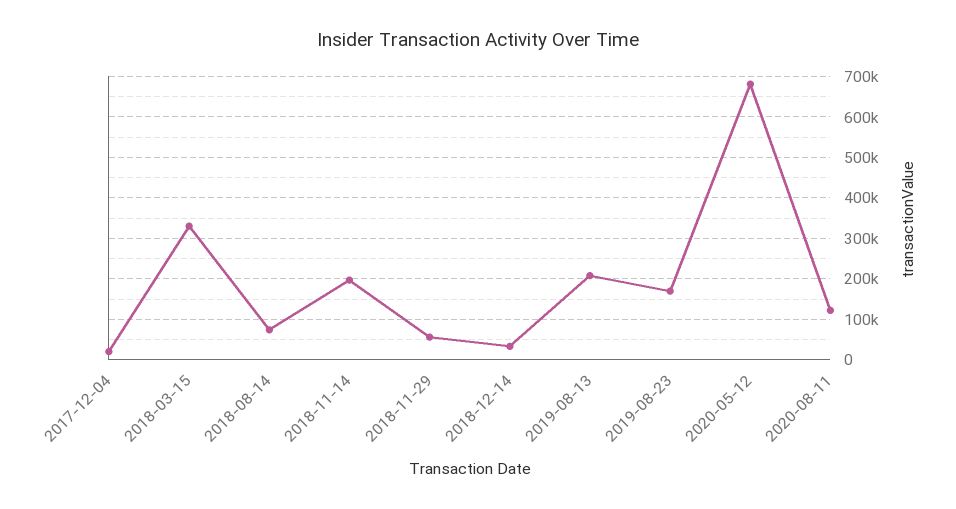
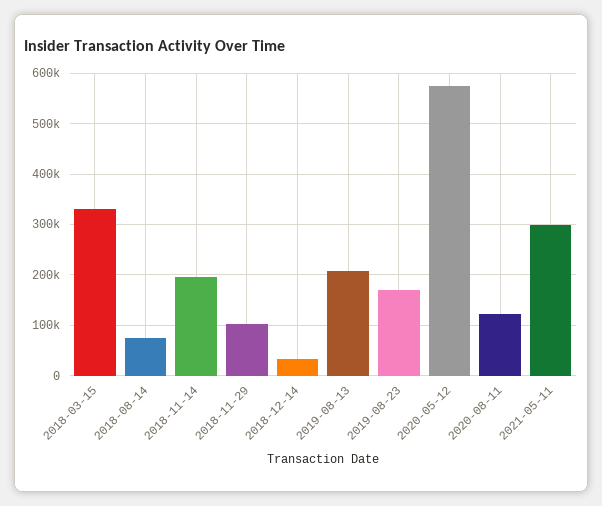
2017-12-04: 20000 -> none
2018-11-29: 60000 -> 100000
2020-05-12: 680000 -> 580000
2021-05-11: none -> 300000

